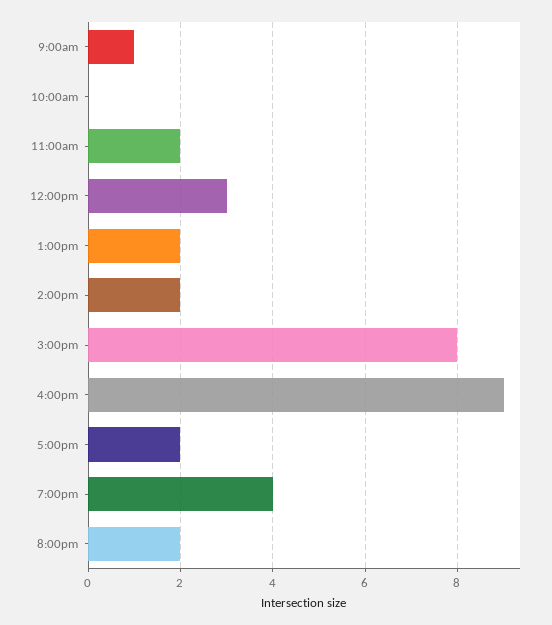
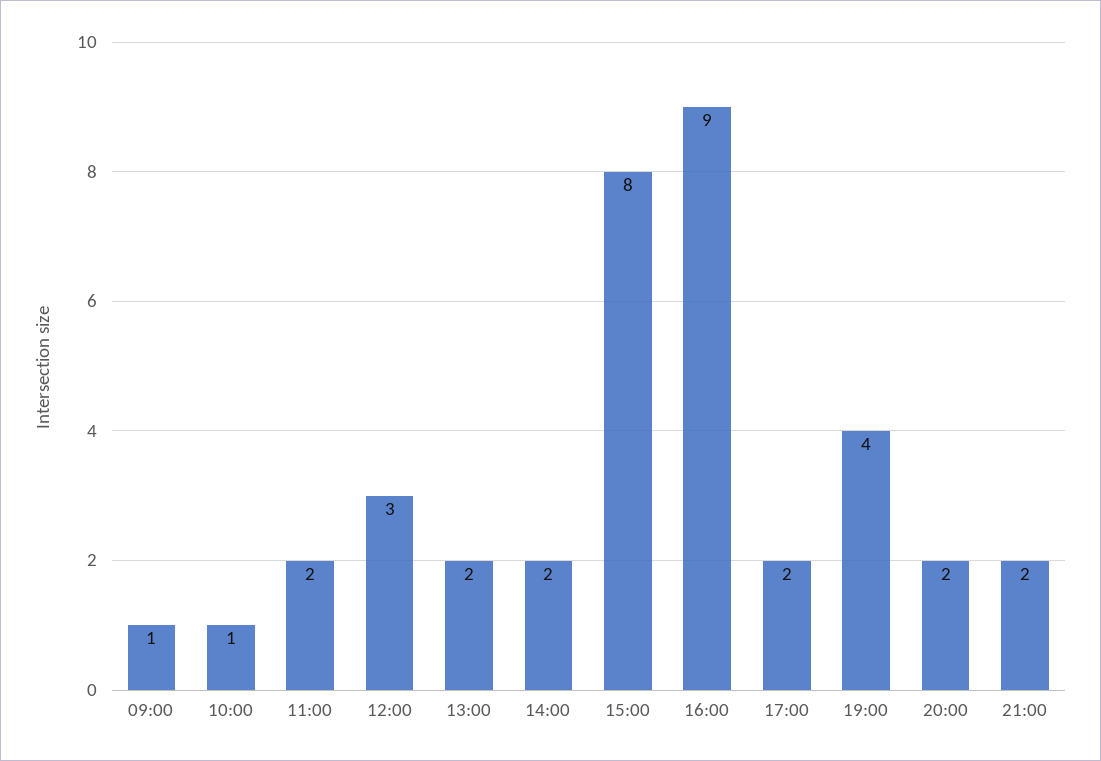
10:00am: 0 -> 1
21:00: none -> 2

